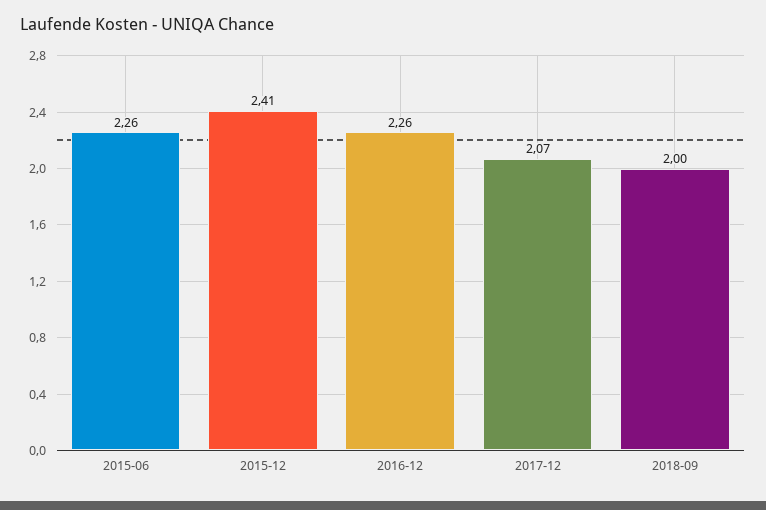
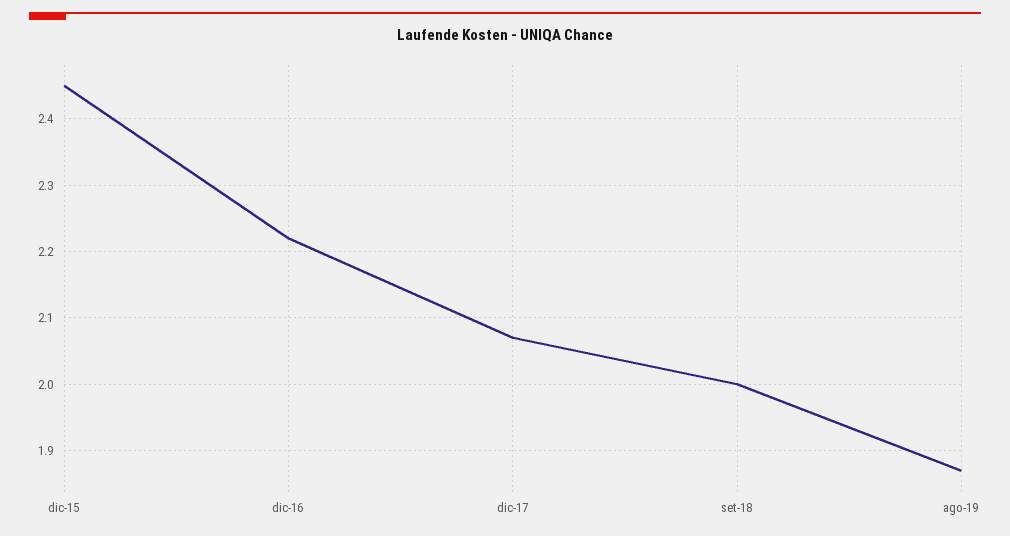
2015-06: 2.26 -> none
2015-12: 2.41 -> 2.45
2016-12: 2.26 -> 2.22
ago-19: none -> 1.87

